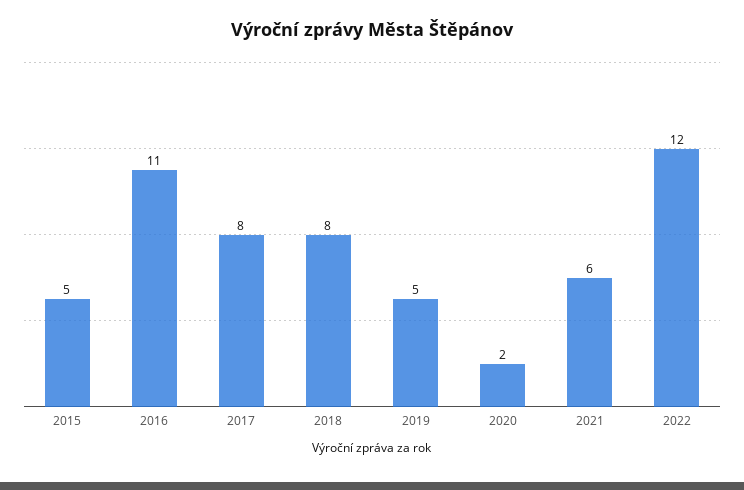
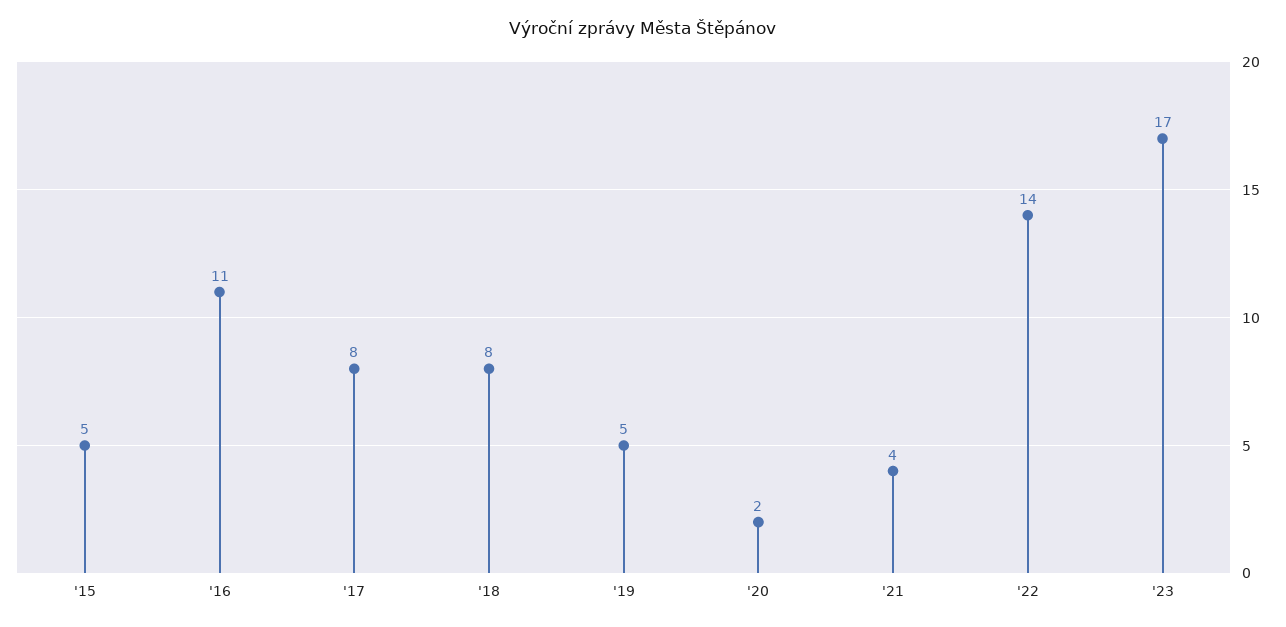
2021: 6 -> 4
2022: 12 -> 14
'23: none -> 17

